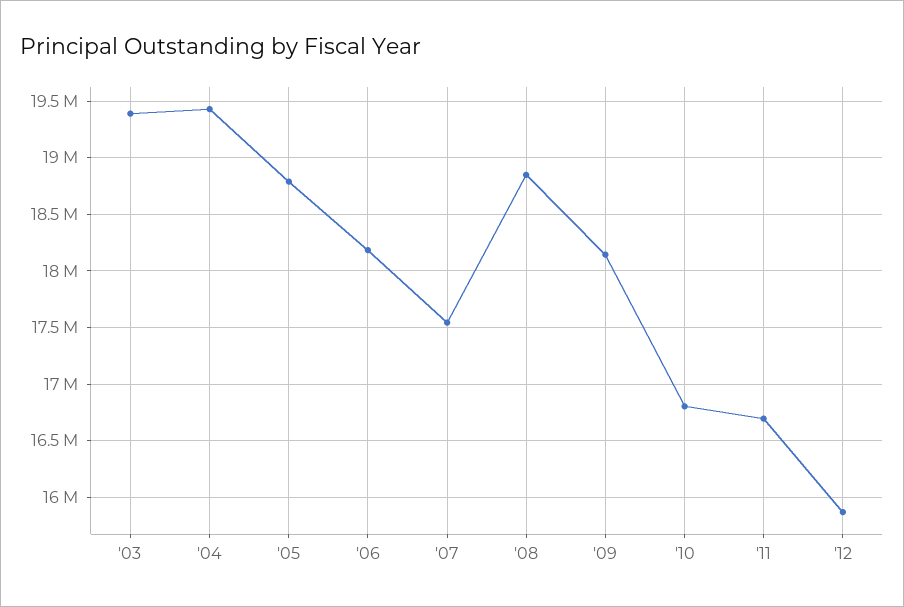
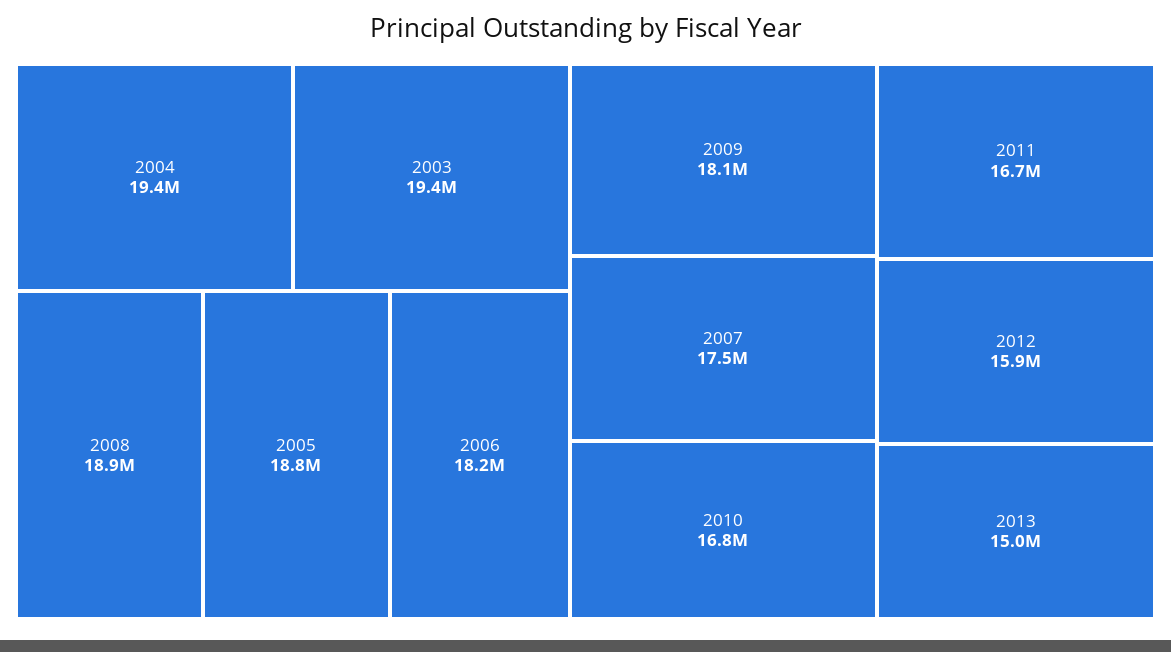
2013: none -> 15000000

